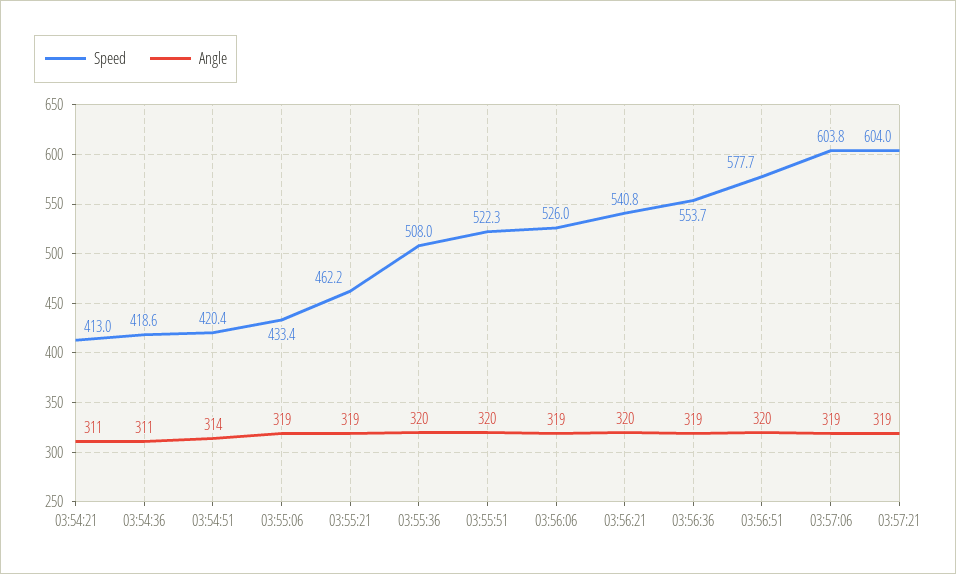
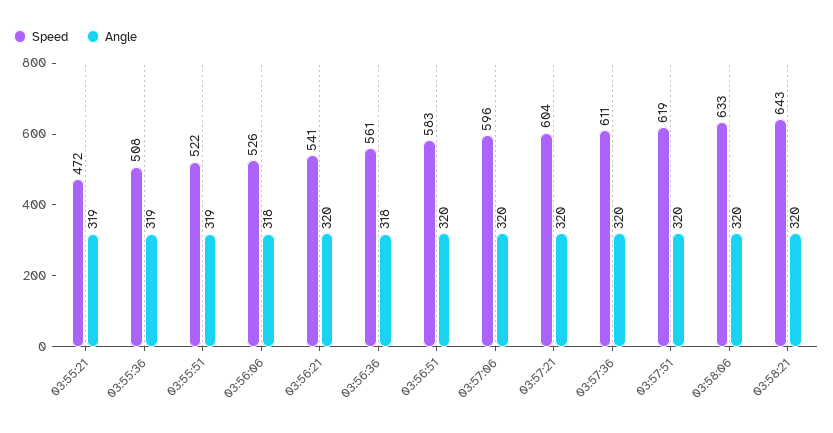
Speed, 03:54:21: 413 -> none
Angle, 03:54:21: 311 -> none
Speed, 03:54:36: 418.6 -> none
Angle, 03:54:36: 311 -> none
Speed, 03:54:51: 420.4 -> none
Angle, 03:54:51: 314 -> none
Speed, 03:55:06: 433.4 -> none
Angle, 03:55:06: 319 -> none
Speed, 03:55:21: 462.2 -> 472
Angle, 03:55:36: 320 -> 319
Angle, 03:55:51: 320 -> 319
Angle, 03:56:06: 319 -> 318
Speed, 03:56:36: 553.7 -> 561
Angle, 03:56:36: 319 -> 318
Speed, 03:56:51: 577.7 -> 583
Speed, 03:57:06: 603.8 -> 596
Angle, 03:57:06: 319 -> 320
Angle, 03:57:21: 319 -> 320
Speed, 03:57:36: none -> 611
Angle, 03:57:36: none -> 320
Speed, 03:57:51: none -> 619
Angle, 03:57:51: none -> 320
Speed, 03:58:06: none -> 633
Angle, 03:58:06: none -> 320
Speed, 03:58:21: none -> 643
Angle, 03:58:21: none -> 320

